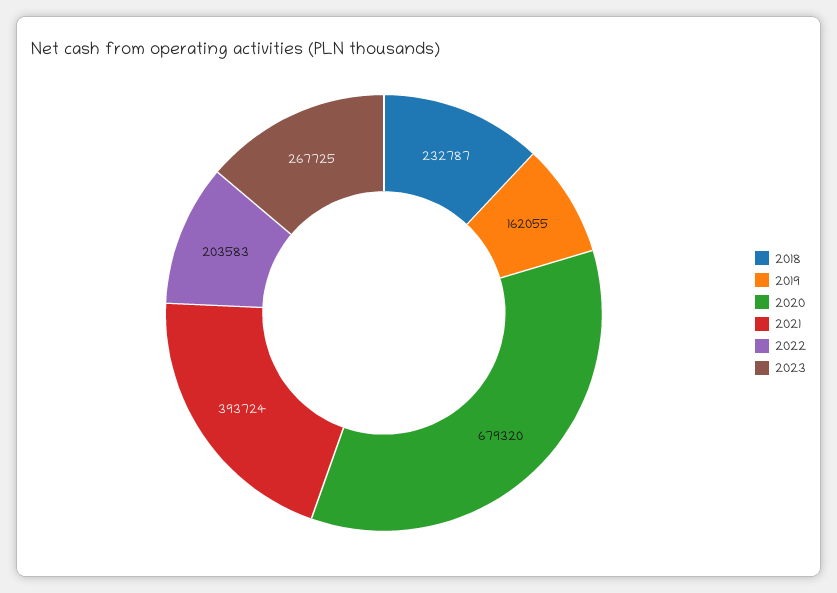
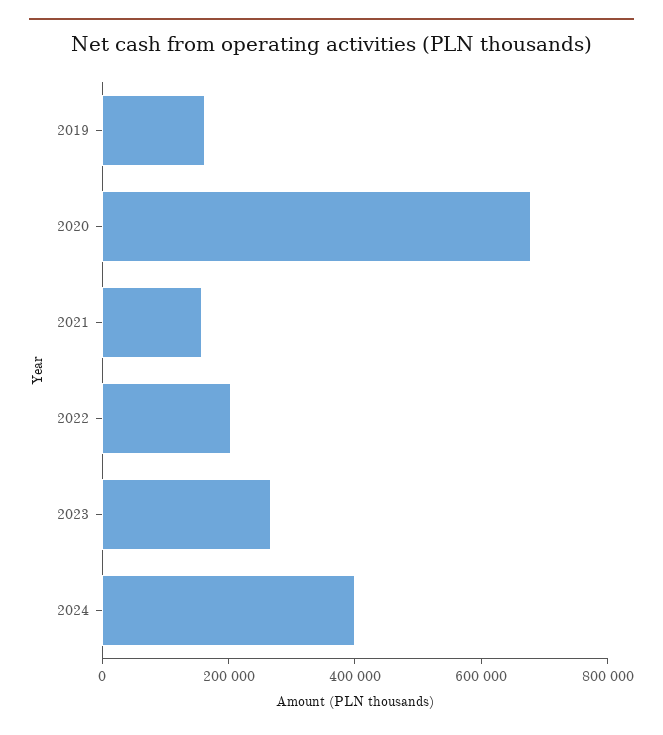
2018: 232787 -> none
2021: 393724 -> 150000
2024: none -> 400000

